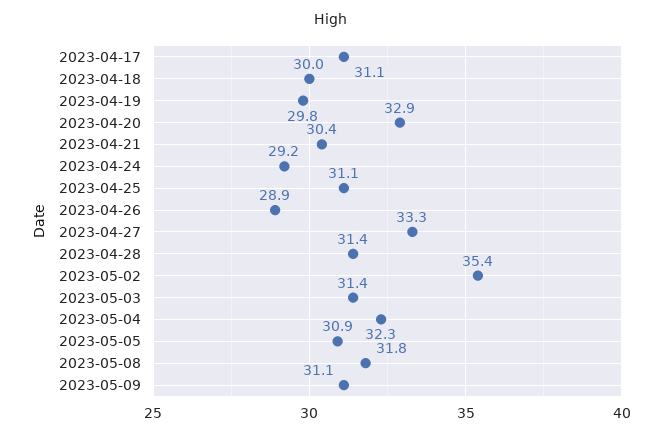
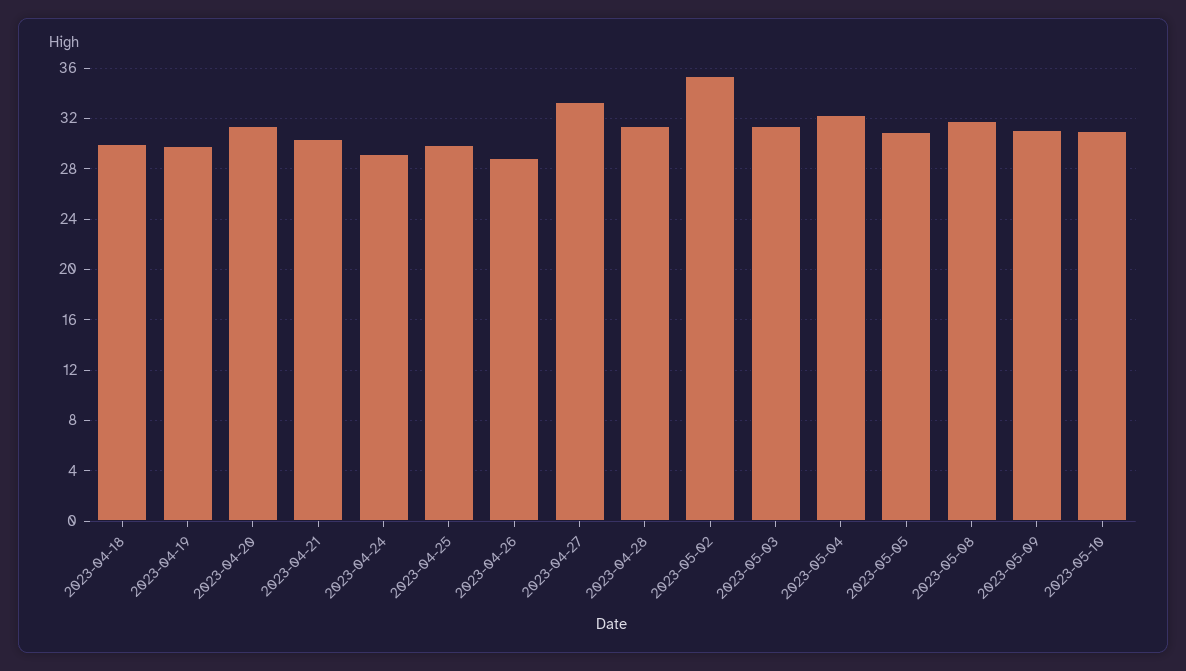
2023-04-17: 31.1 -> none
2023-04-20: 32.9 -> 31.5
2023-04-25: 31.1 -> 30
2023-05-10: none -> 31

